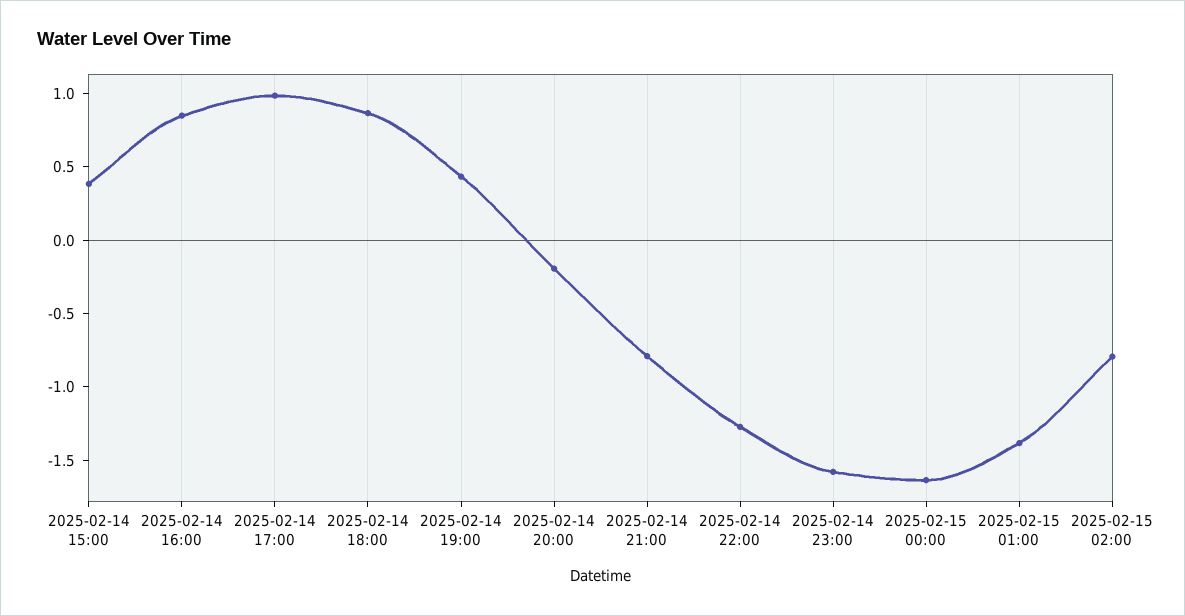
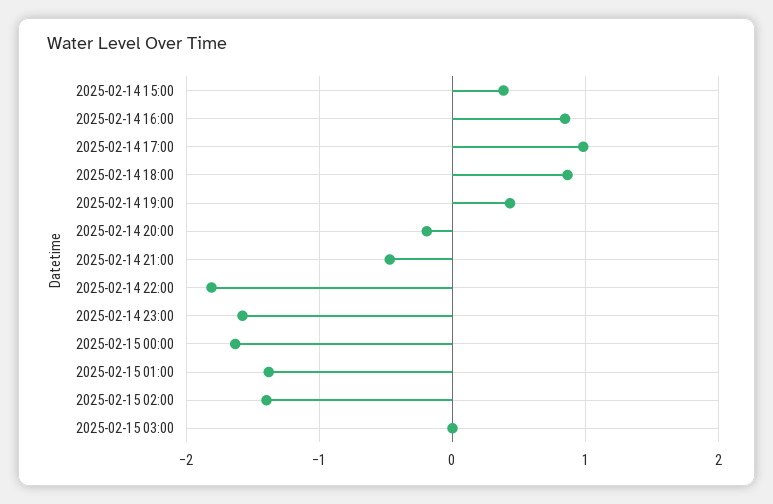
2025-02-14 21:00: -0.8 -> -0.5
2025-02-14 22:00: -1.3 -> -1.8
2025-02-15 02:00: -0.8 -> -1.4
2025-02-15 03:00: none -> 0

